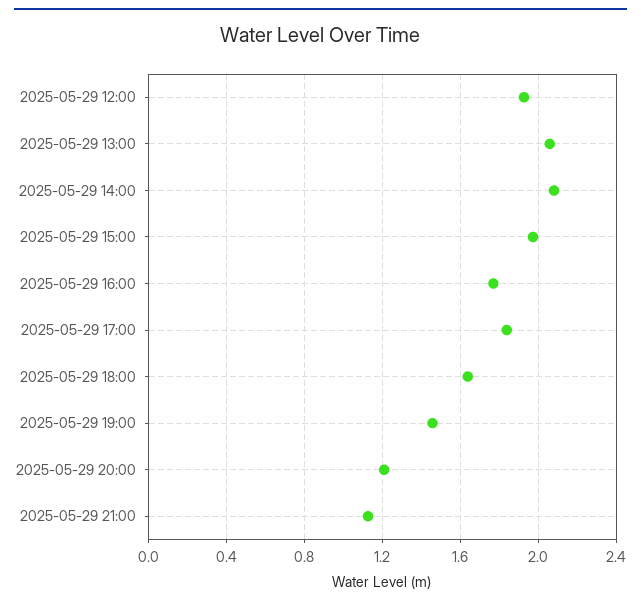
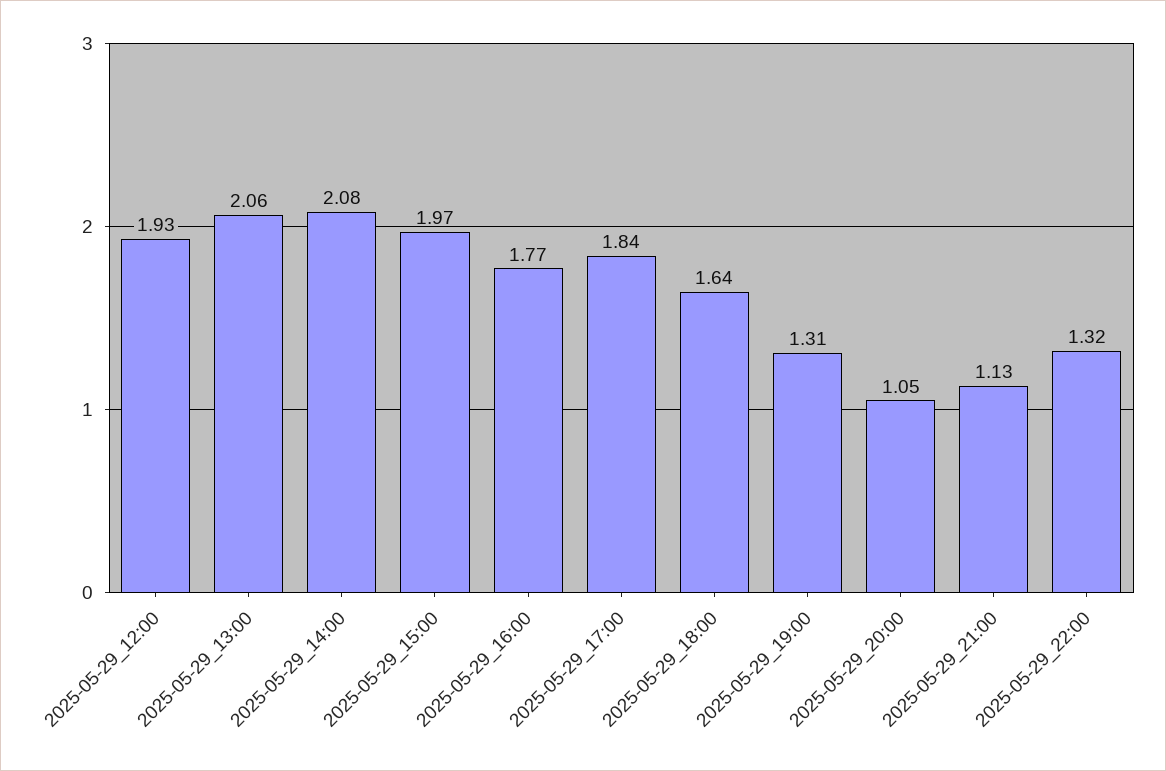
2025-05-29 19:00: 1.45 -> 1.31
2025-05-29 20:00: 1.2 -> 1.05
2025-05-29_22:00: none -> 1.32

